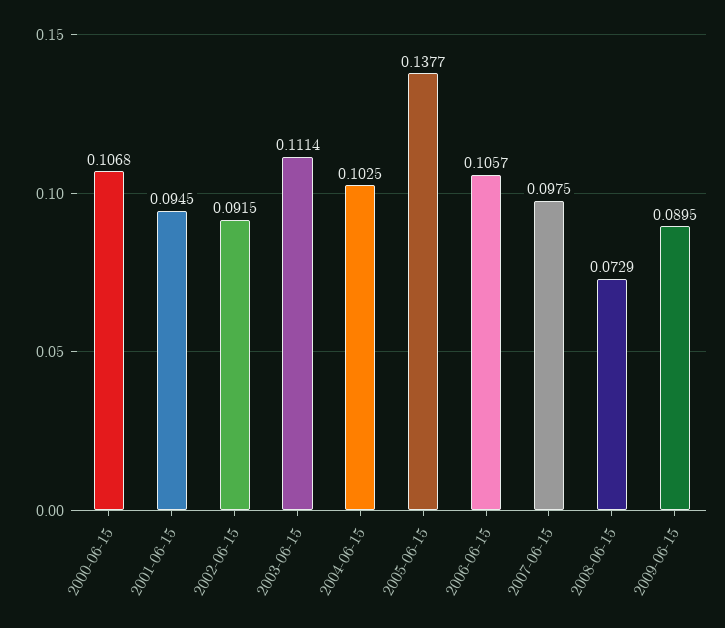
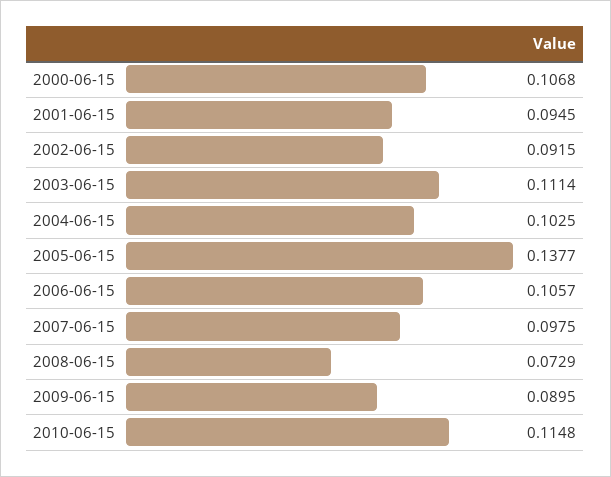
2010-06-15: none -> 0.1148

